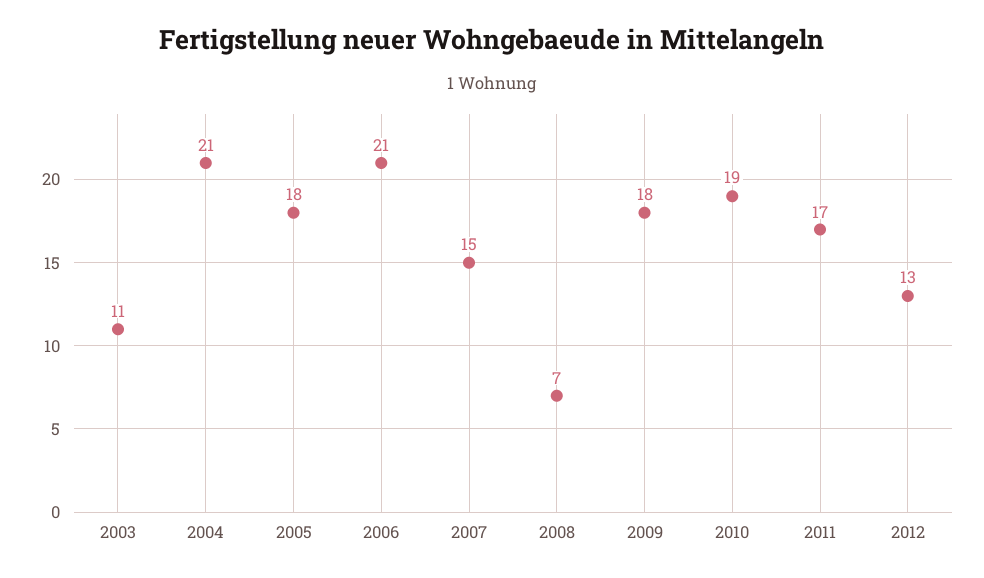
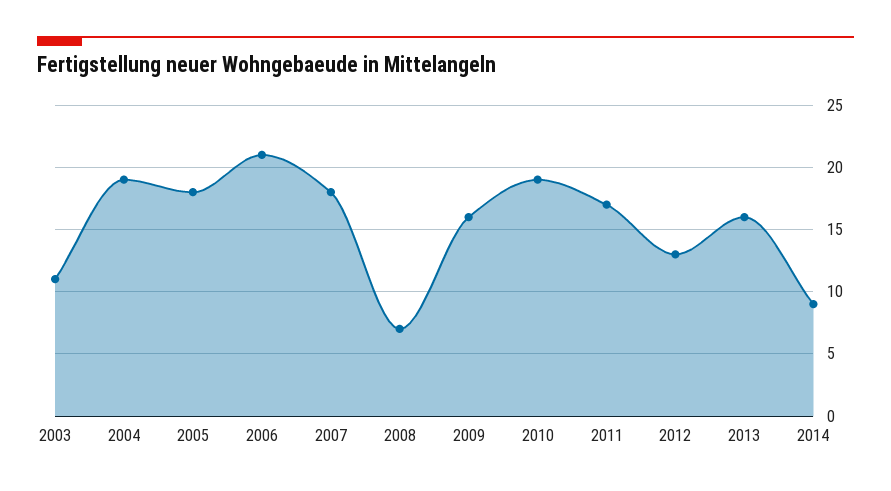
2004: 21 -> 19
2007: 15 -> 18
2009: 18 -> 16
2013: none -> 16
2014: none -> 9

